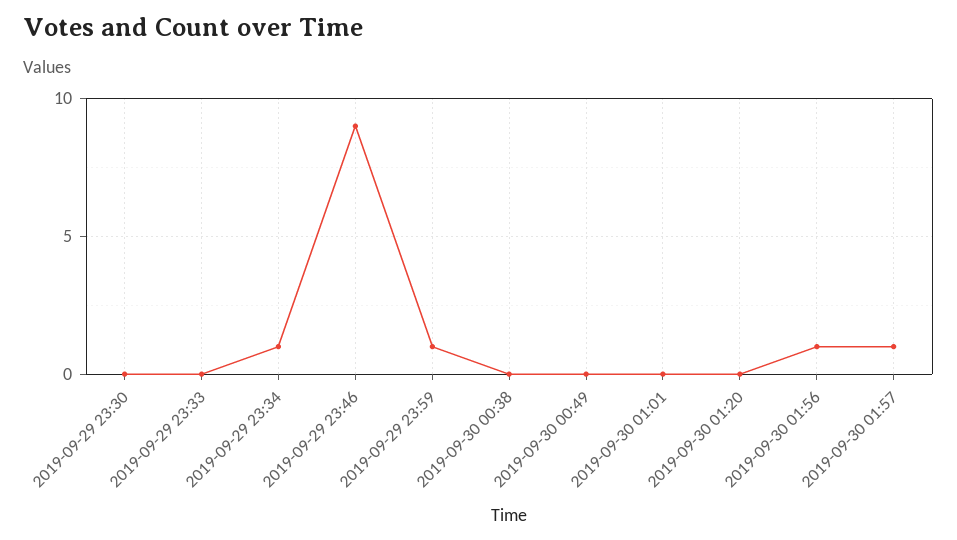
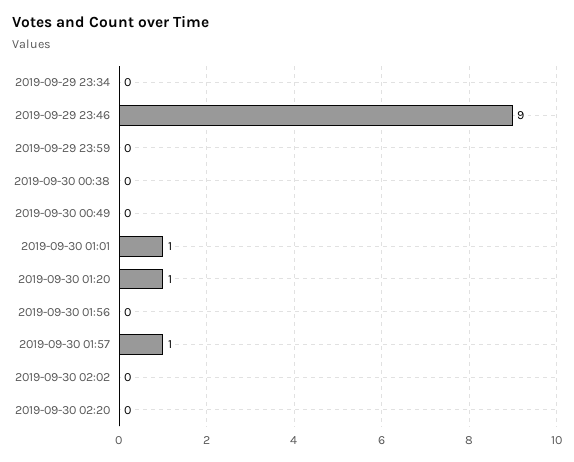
2019-09-29 23:30: 0 -> none
2019-09-29 23:33: 0 -> none
2019-09-29 23:34: 1 -> 0
2019-09-29 23:59: 1 -> 0
2019-09-30 01:01: 0 -> 1
2019-09-30 01:20: 0 -> 1
2019-09-30 01:56: 1 -> 0
2019-09-30 02:02: none -> 0
2019-09-30 02:20: none -> 0

